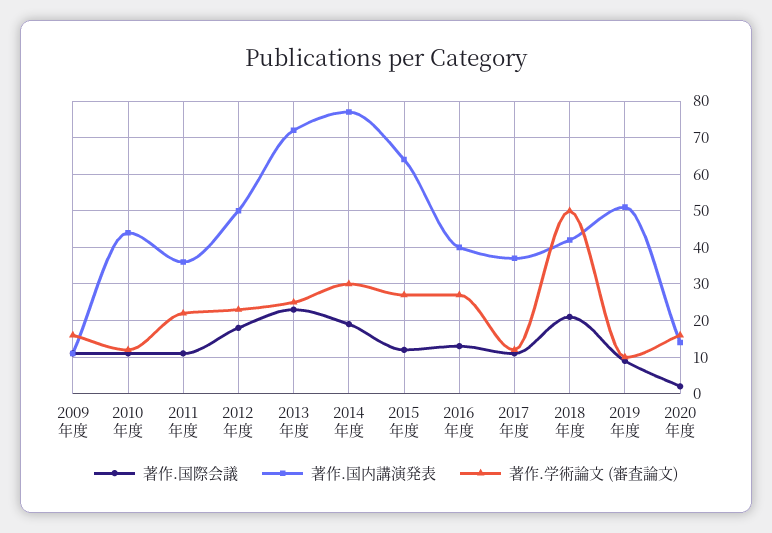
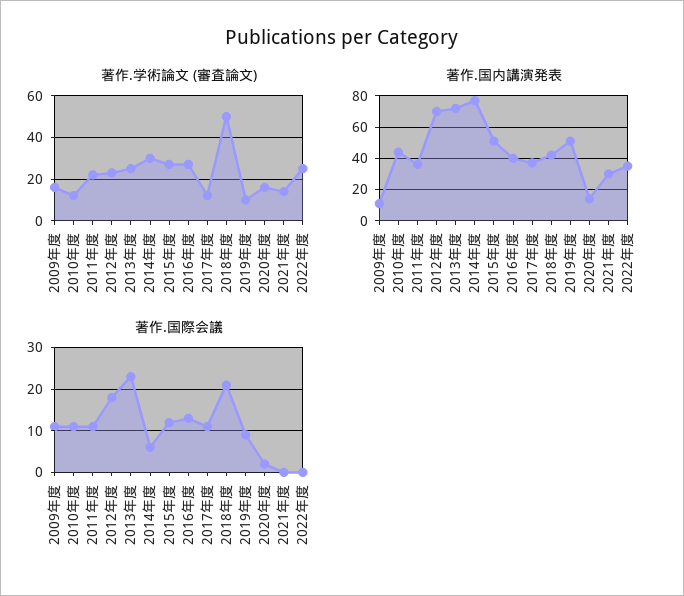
著作.国内講演発表, 2012年度: 50 -> 70
著作.国際会議, 2014年度: 20 -> 5
著作.国内講演発表, 2015年度: 65 -> 50
著作.学術論文 (審査論文), 2021年度: none -> 15
著作.学術論文 (審査論文), 2022年度: none -> 25
著作.国内講演発表, 2021年度: none -> 30
著作.国内講演発表, 2022年度: none -> 35
著作.国際会議, 2021年度: none -> 0
著作.国際会議, 2022年度: none -> 0

